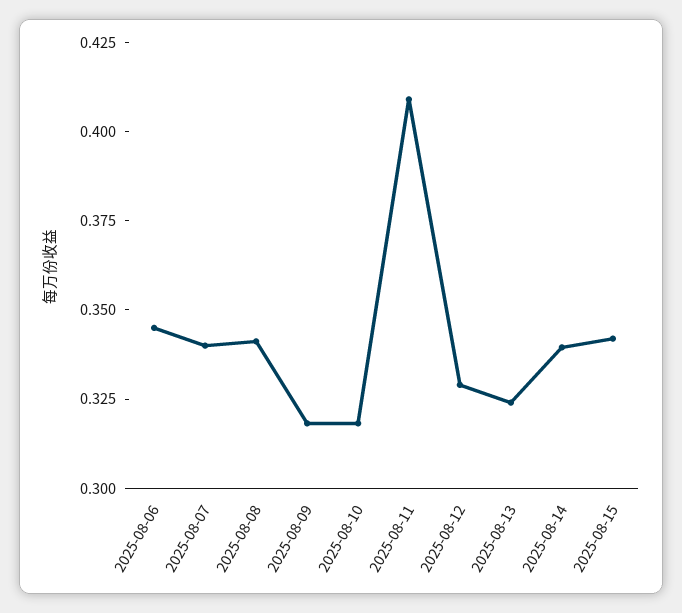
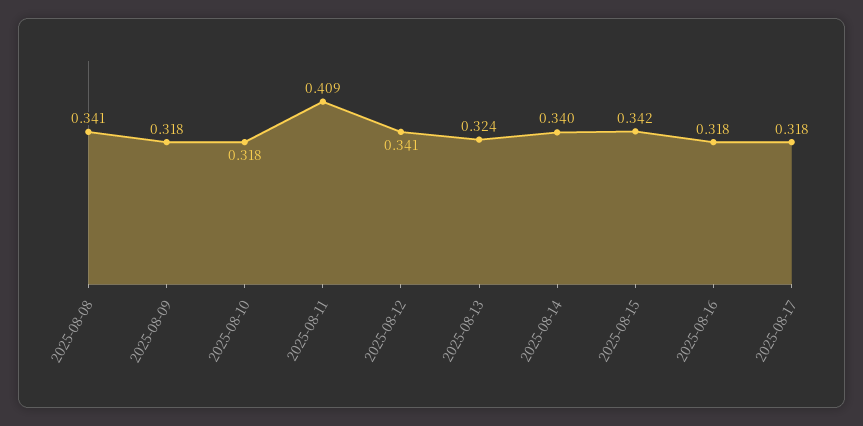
2025-08-06: 0.345 -> none
2025-08-07: 0.34 -> none
2025-08-12: 0.33 -> 0.341
2025-08-16: none -> 0.318
2025-08-17: none -> 0.318

